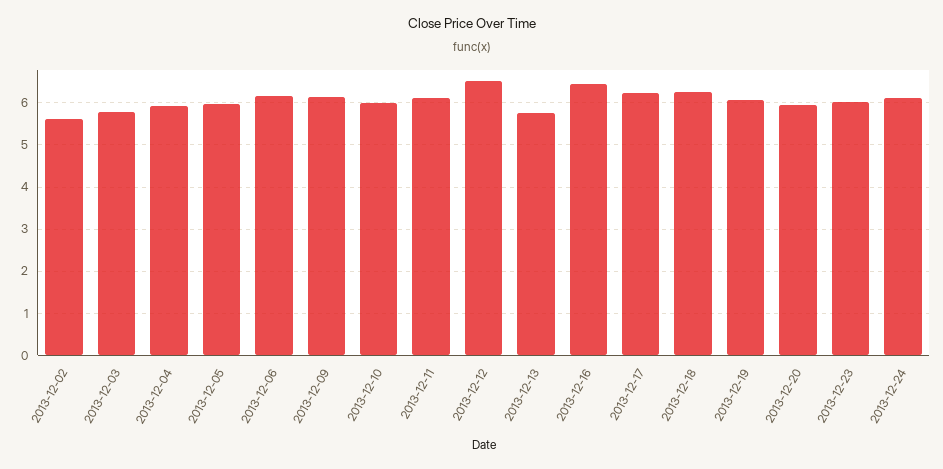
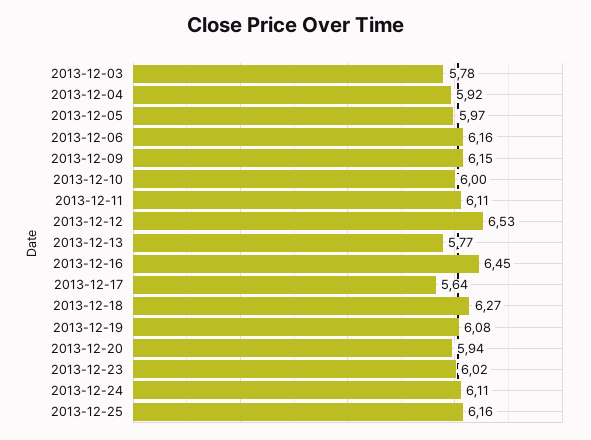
2013-12-02: 5.6 -> none
2013-12-17: 6.2 -> 5.64
2013-12-25: none -> 6.16

